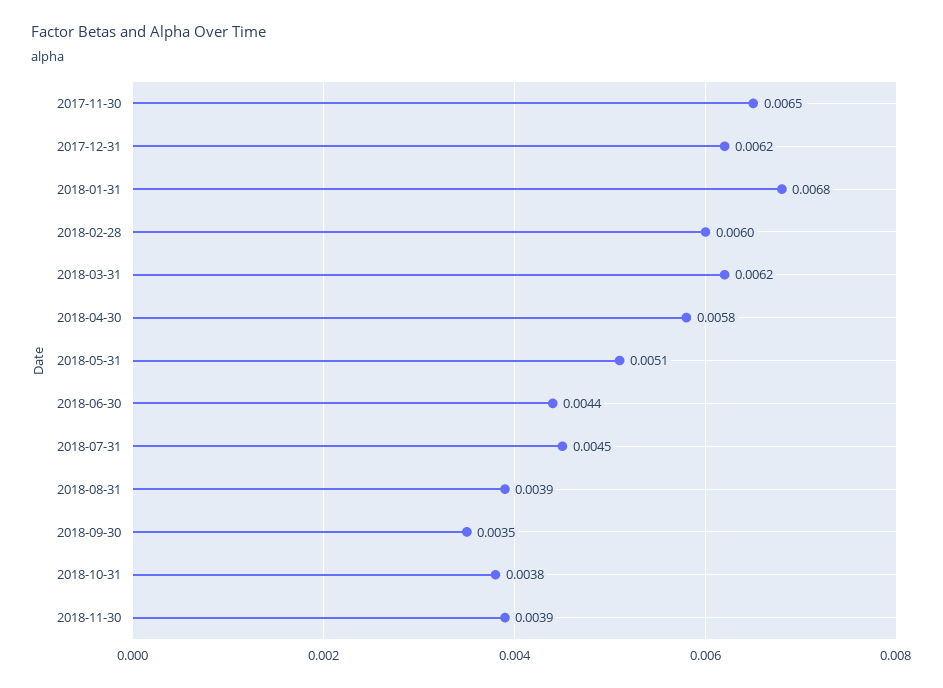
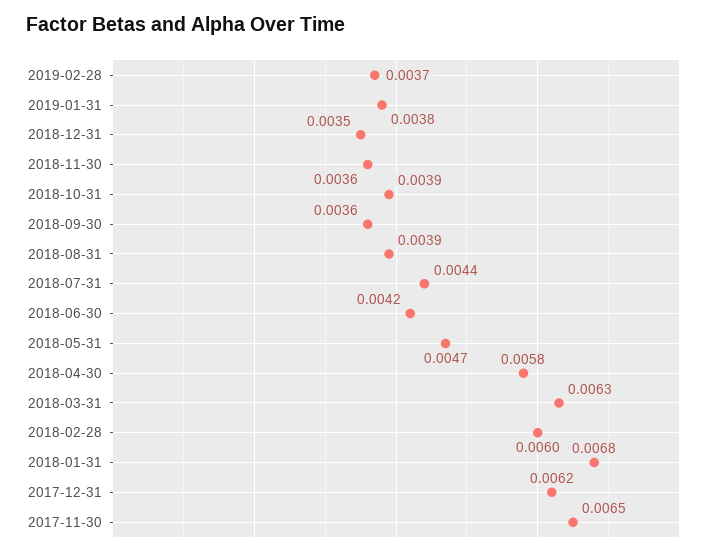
2018-03-31: 0.0062 -> 0.0063
2018-05-31: 0.0051 -> 0.0047
2018-06-30: 0.0044 -> 0.0042
2018-07-31: 0.0045 -> 0.0044
2018-09-30: 0.0035 -> 0.0036
2018-10-31: 0.0038 -> 0.0039
2018-11-30: 0.0039 -> 0.0036
2019-02-28: none -> 0.0037
2019-01-31: none -> 0.0038
2018-12-31: none -> 0.0035

